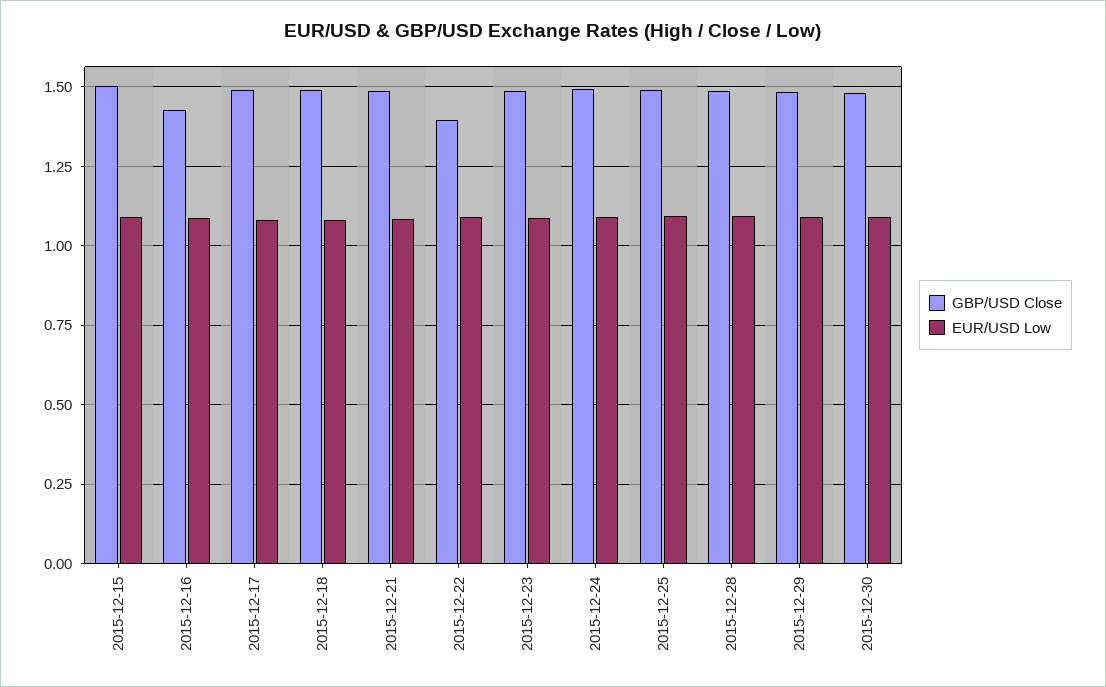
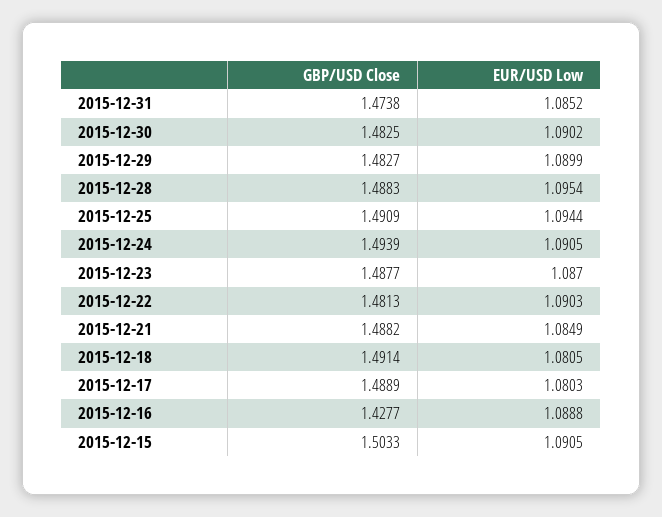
GBP/USD Close, 2015-12-22: 1.4 -> 1.4813
GBP/USD Close, 2015-12-31: none -> 1.4738
EUR/USD Low, 2015-12-31: none -> 1.0852

